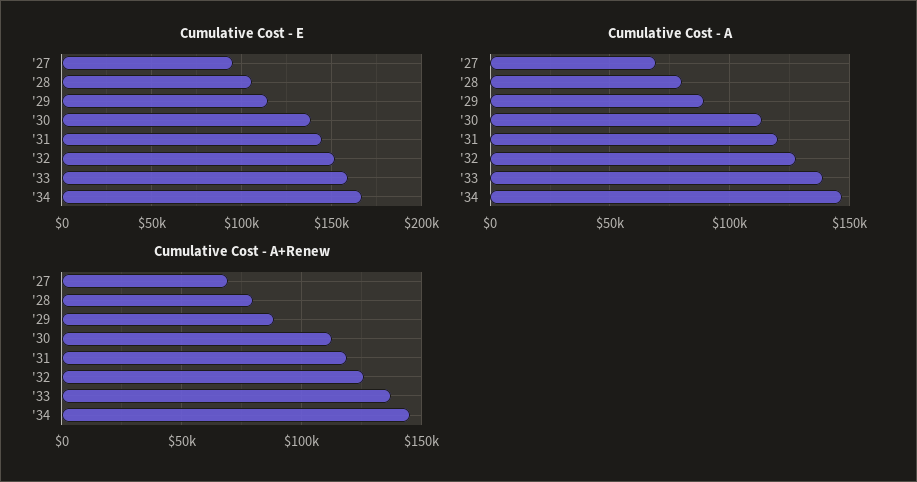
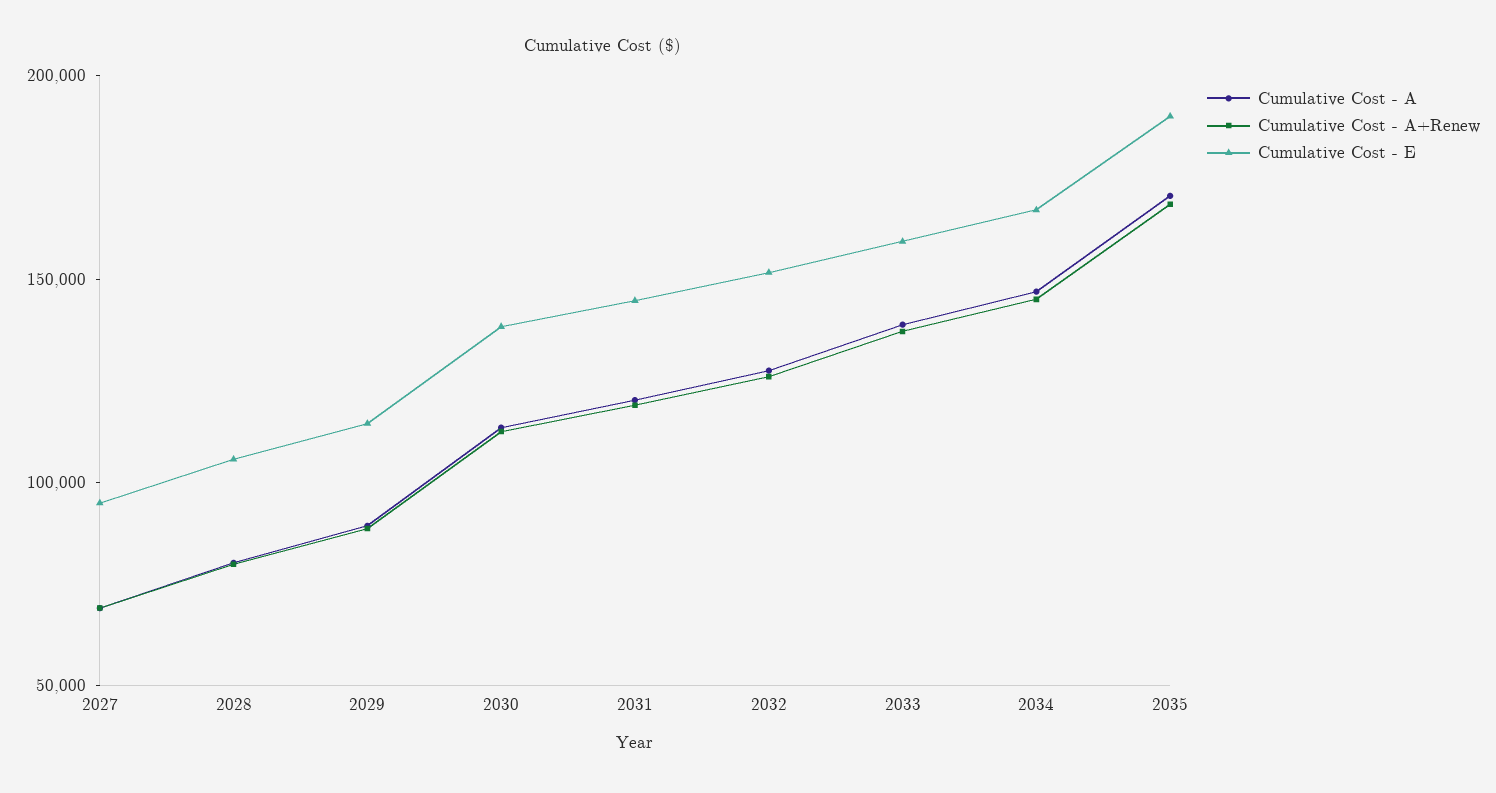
Cumulative Cost - A, 2035: none -> 170000
Cumulative Cost - A+Renew, 2035: none -> 170000
Cumulative Cost - E, 2035: none -> 190000

